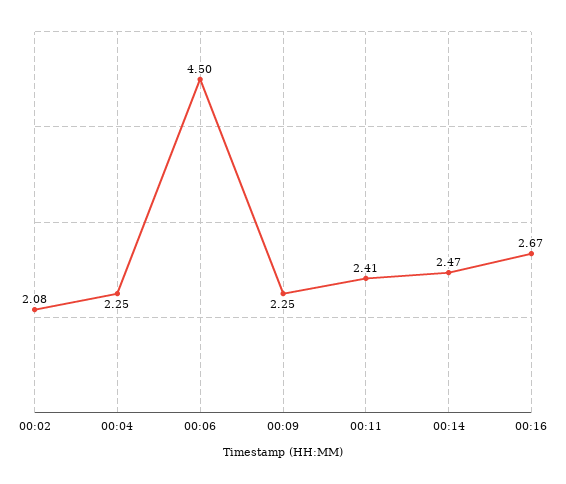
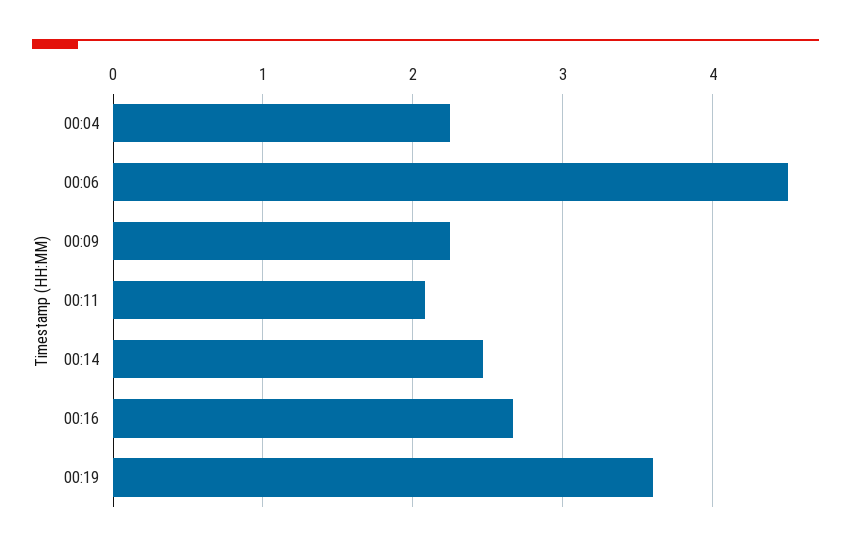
00:02: 2.08 -> none
00:11: 2.41 -> 2.1
00:19: none -> 3.6

